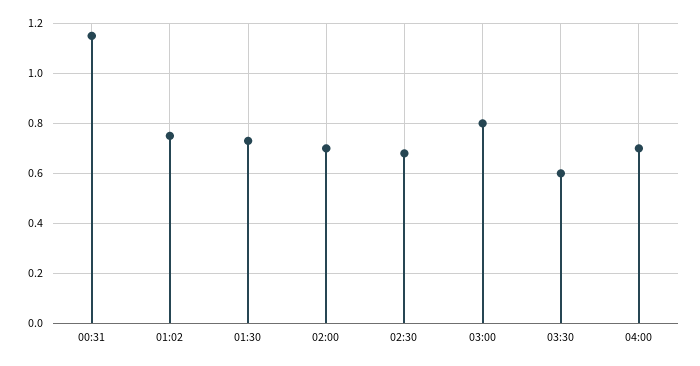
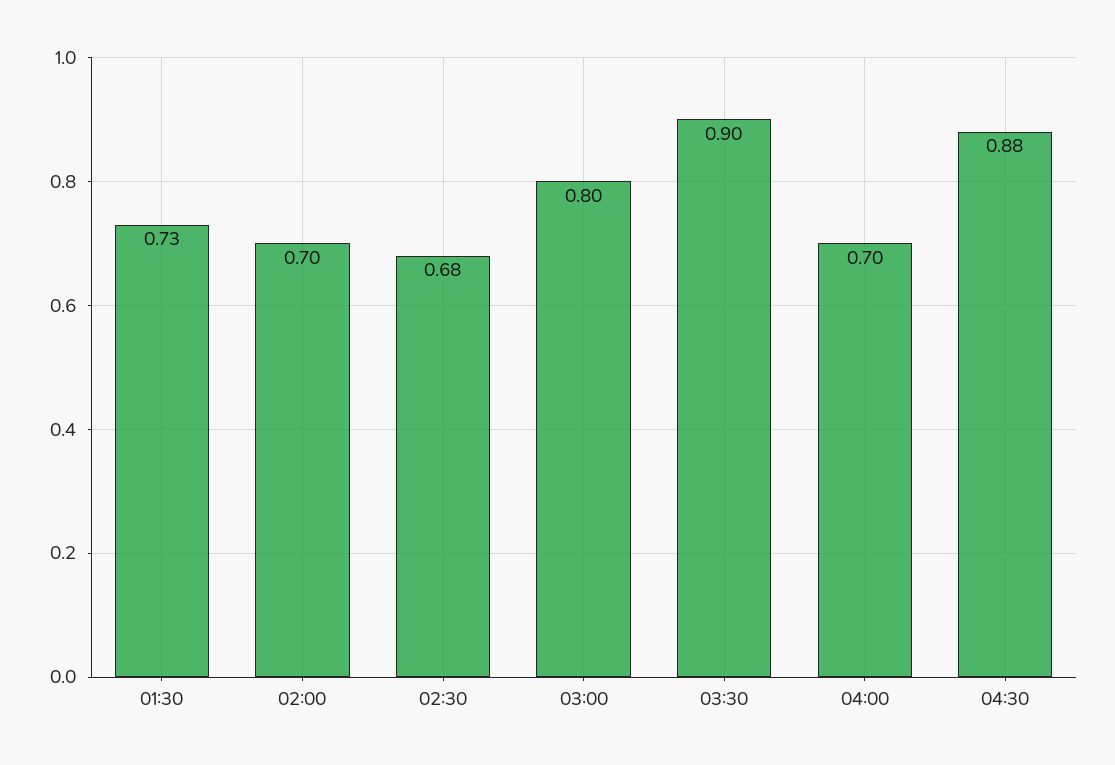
00:31: 1.15 -> none
01:02: 0.75 -> none
03:30: 0.6 -> 0.9
04:30: none -> 0.88

